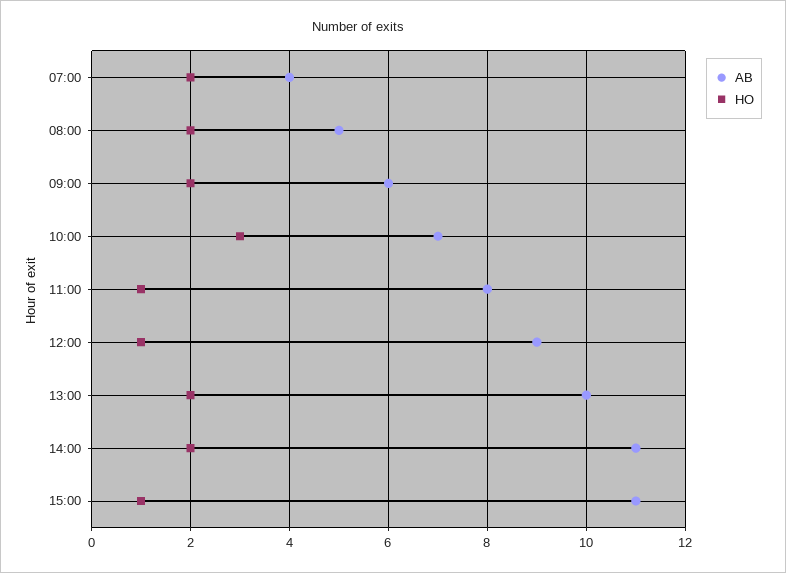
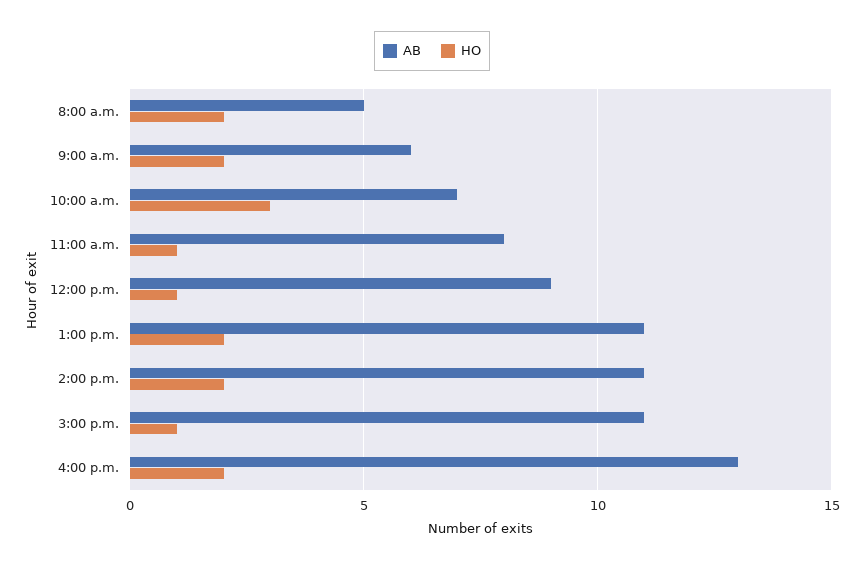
AB, 07:00: 4 -> none
HO, 07:00: 2 -> none
AB, 13:00: 10 -> 11
AB, 4:00 p.m.: none -> 13
HO, 4:00 p.m.: none -> 2

